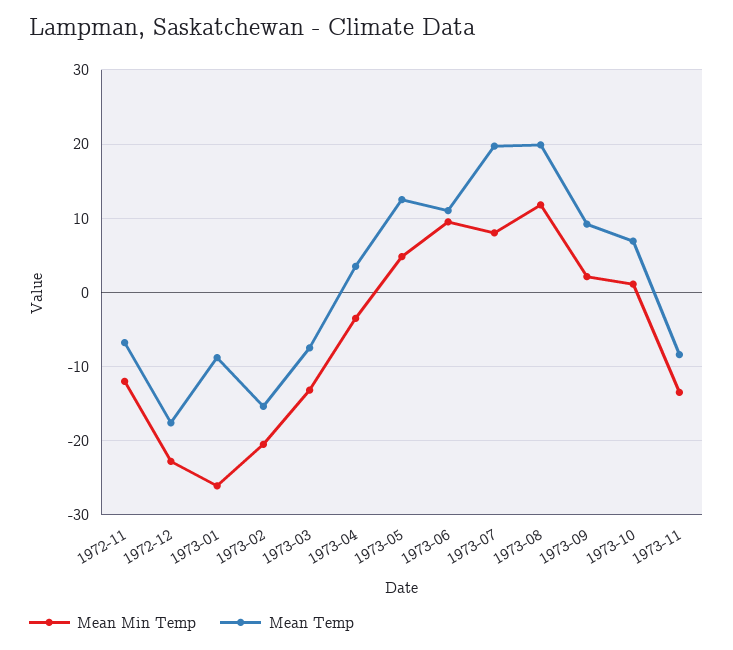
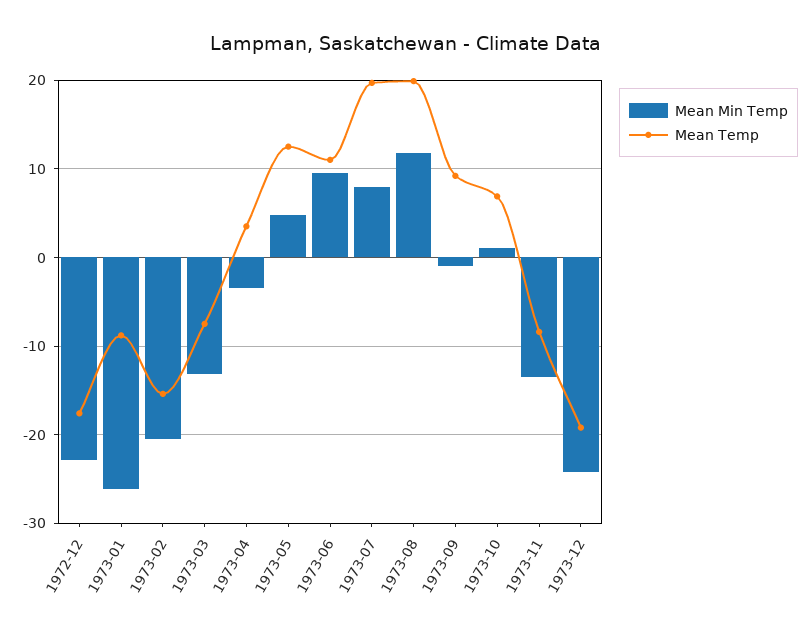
Mean Min Temp, 1972-11: -12 -> none
Mean Temp, 1972-11: -7 -> none
Mean Min Temp, 1973-09: 2 -> -1
Mean Min Temp, 1973-12: none -> -24
Mean Temp, 1973-12: none -> -19

